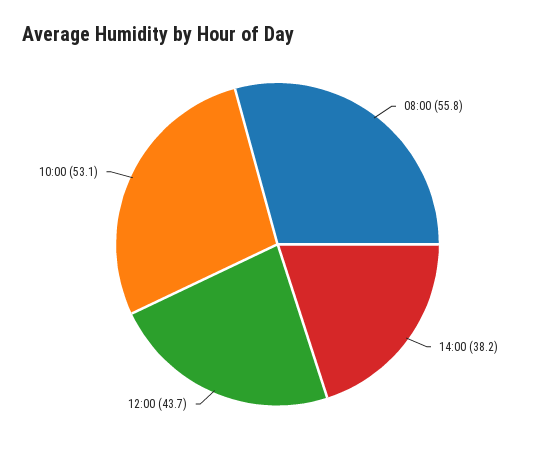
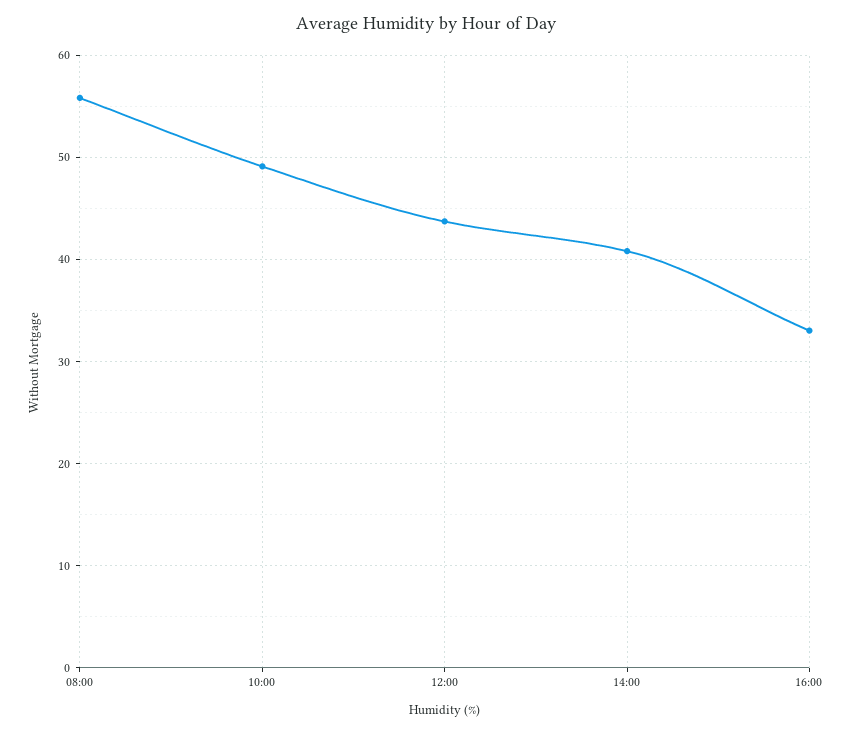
14:00: 38.2 -> 41
10:00: 53.1 -> 49
16:00: none -> 33

